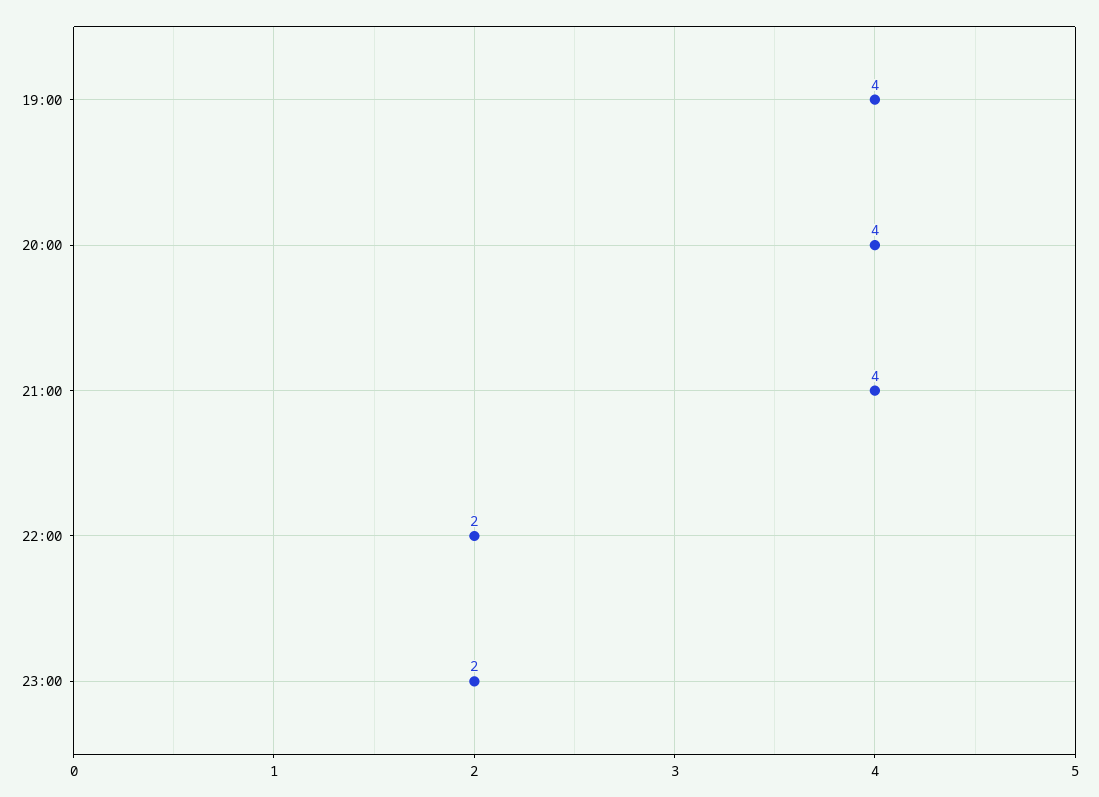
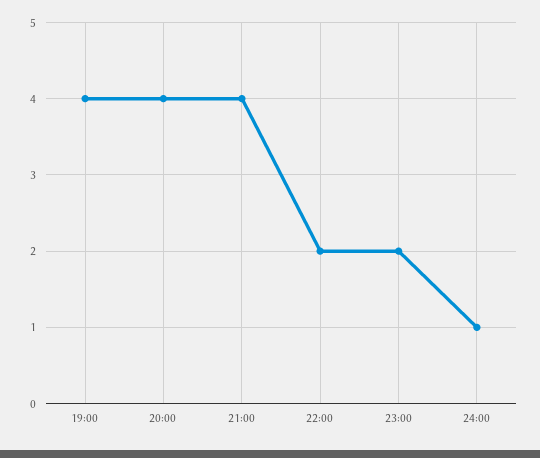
24:00: none -> 1

